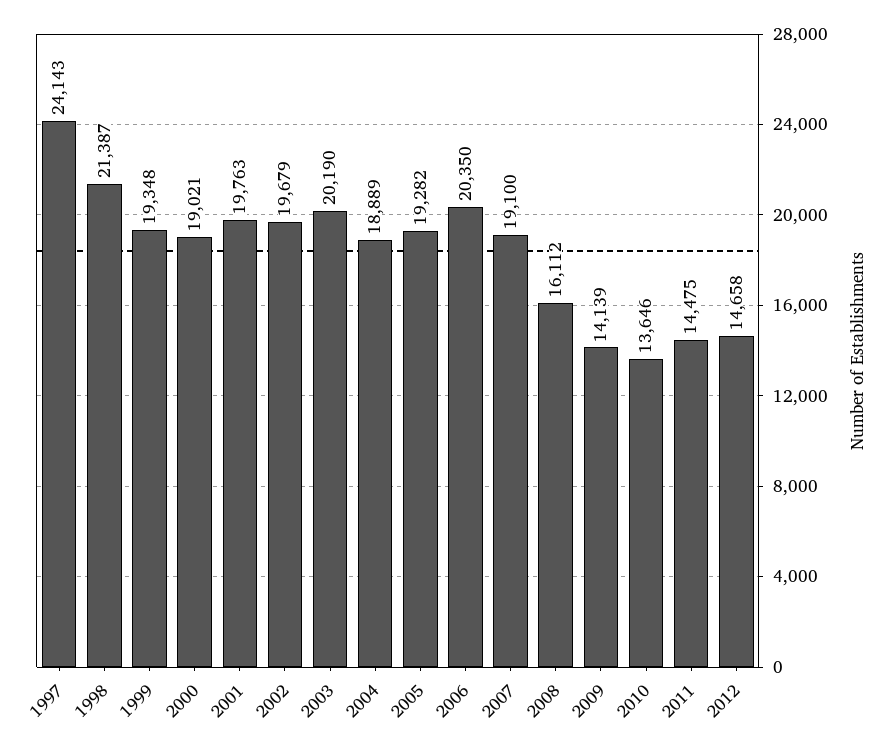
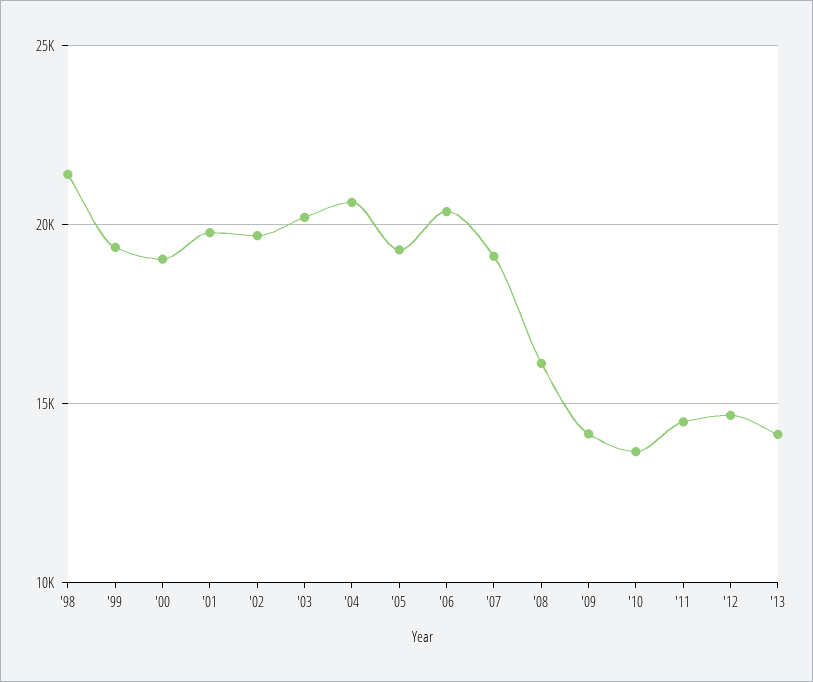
1997: 24143 -> none
2004: 18889 -> 20500
'13: none -> 14000

